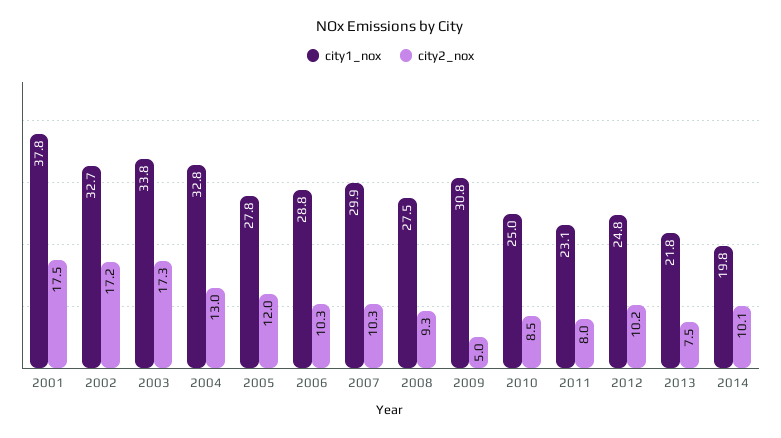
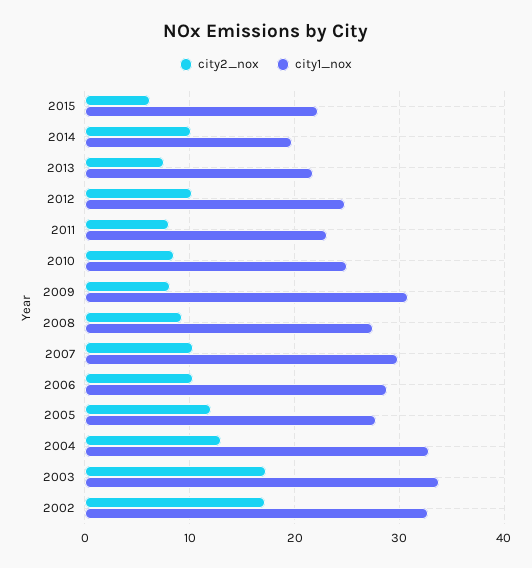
city1_nox, 2001: 37.8 -> none
city2_nox, 2001: 17.5 -> none
city2_nox, 2009: 5 -> 8
city2_nox, 2015: none -> 6
city1_nox, 2015: none -> 22

